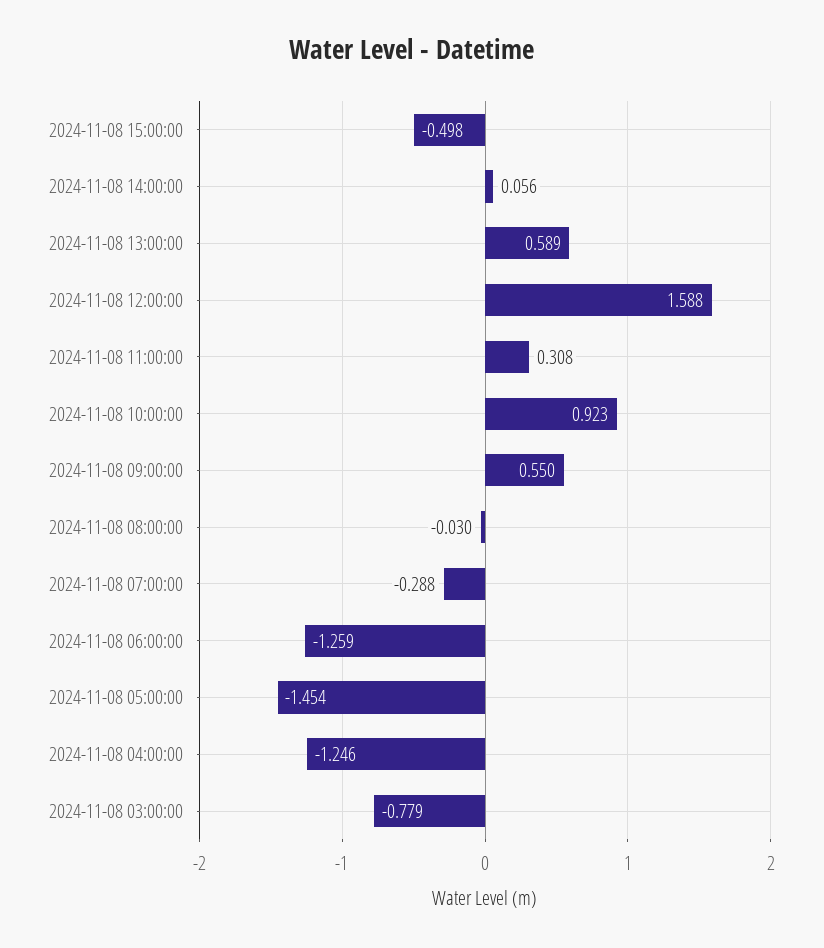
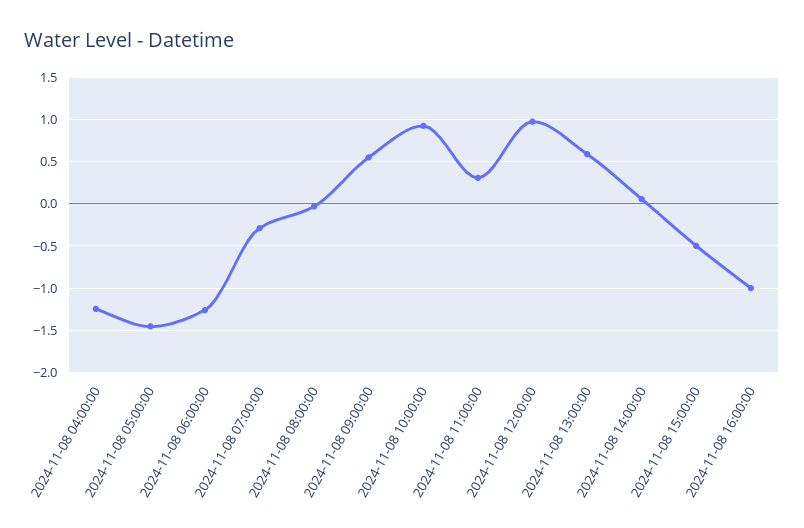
2024-11-08 12:00:00: 1.588 -> 1
2024-11-08 03:00:00: -0.779 -> none
2024-11-08 16:00:00: none -> -1

